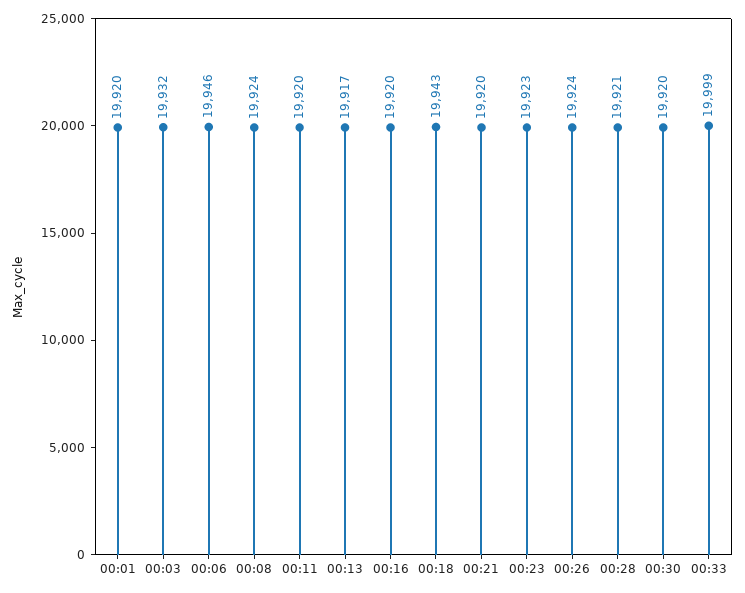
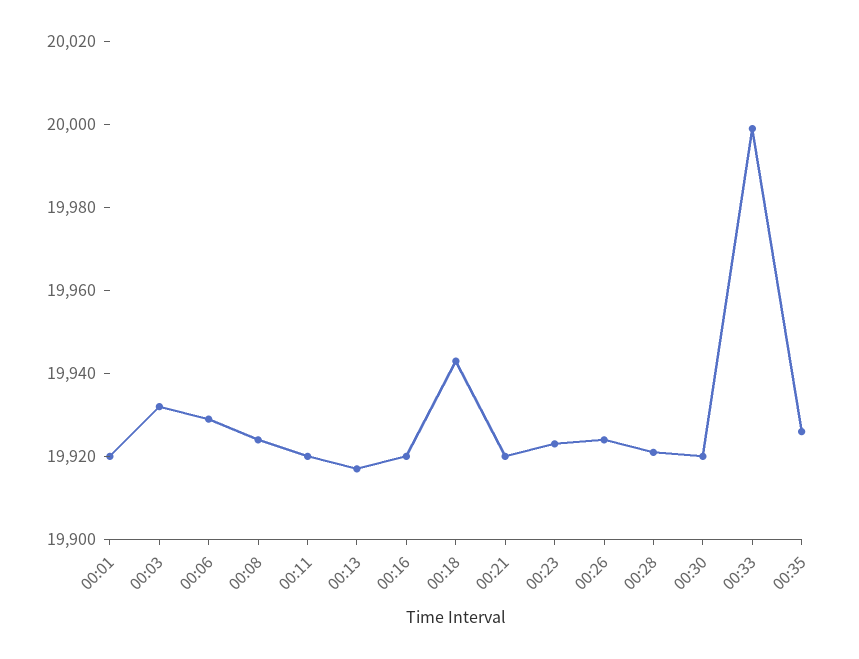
00:06: 19946 -> 19930
00:35: none -> 19925

